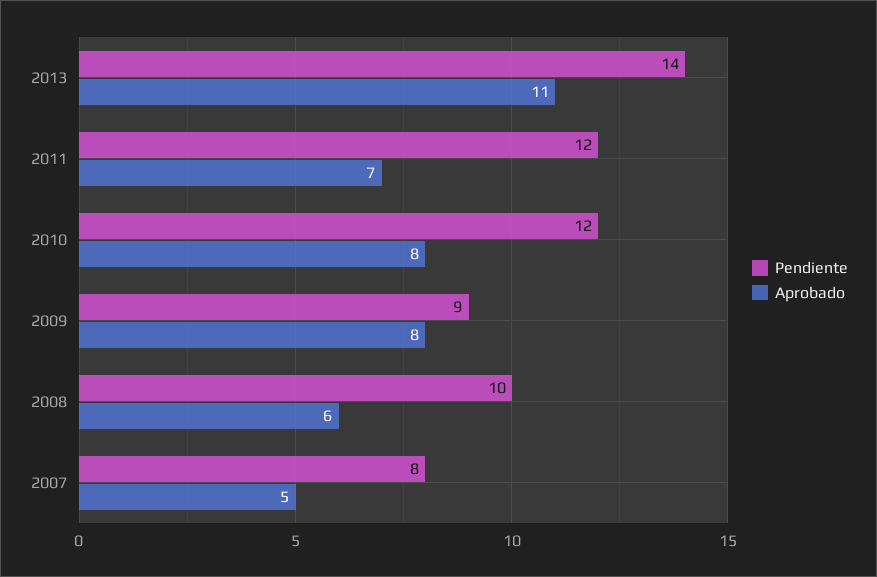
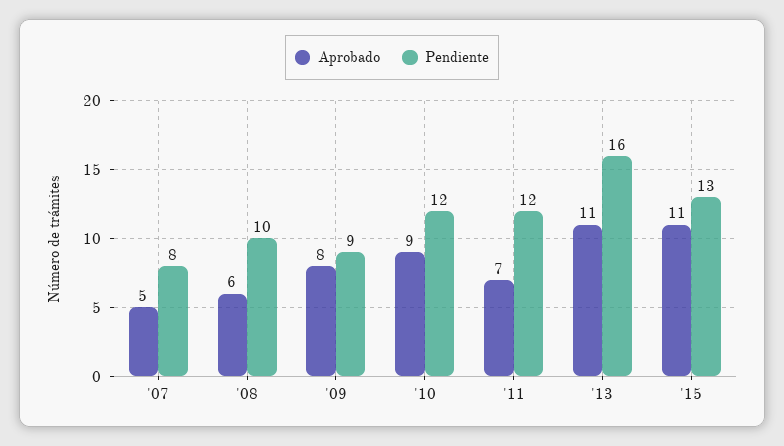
Pendiente, 2013: 14 -> 16
Aprobado, 2010: 8 -> 9
Aprobado, '15: none -> 11
Pendiente, '15: none -> 13

